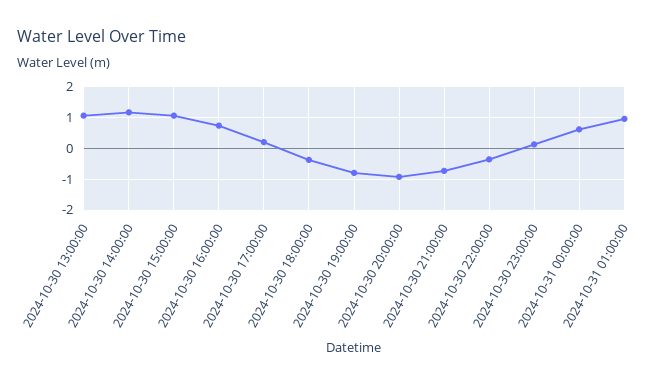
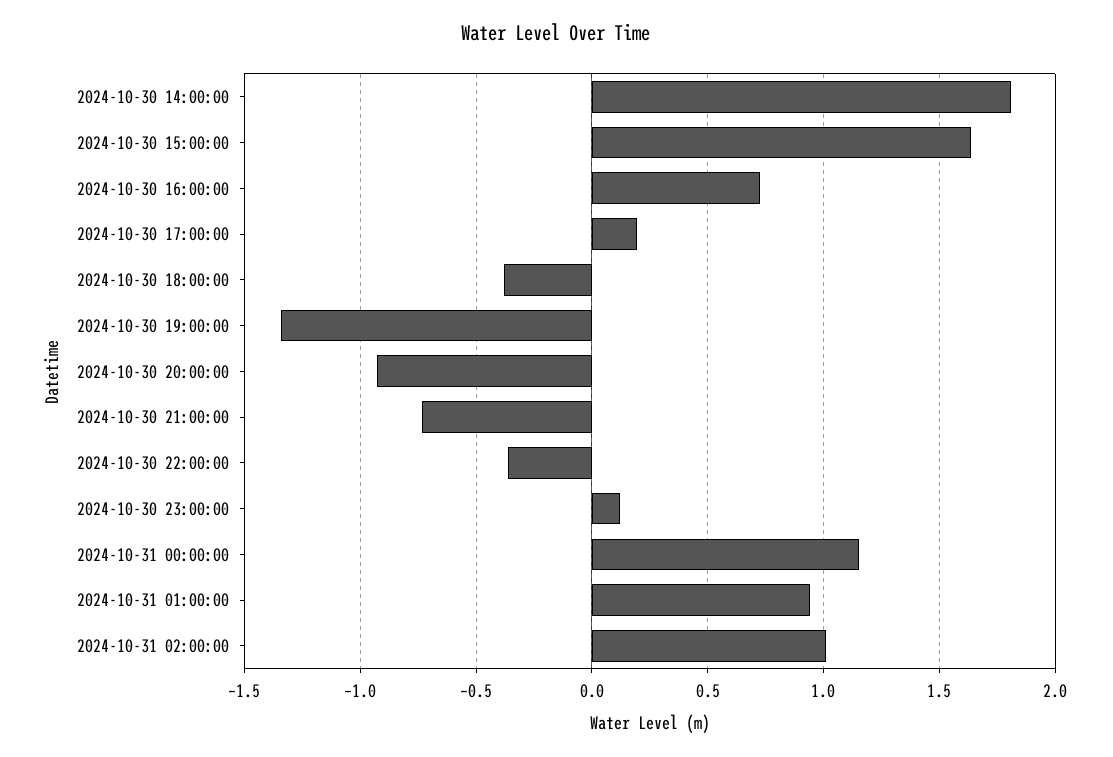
2024-10-30 13:00:00: 1 -> none
2024-10-30 14:00:00: 1.2 -> 1.8
2024-10-30 15:00:00: 1 -> 1.65
2024-10-30 19:00:00: -0.8 -> -1.35
2024-10-31 00:00:00: 0.6 -> 1.15
2024-10-31 02:00:00: none -> 1

